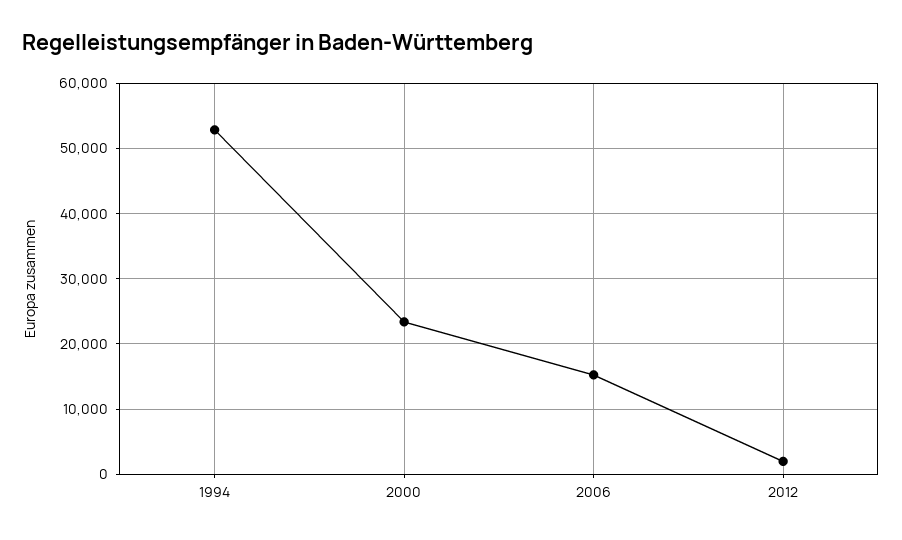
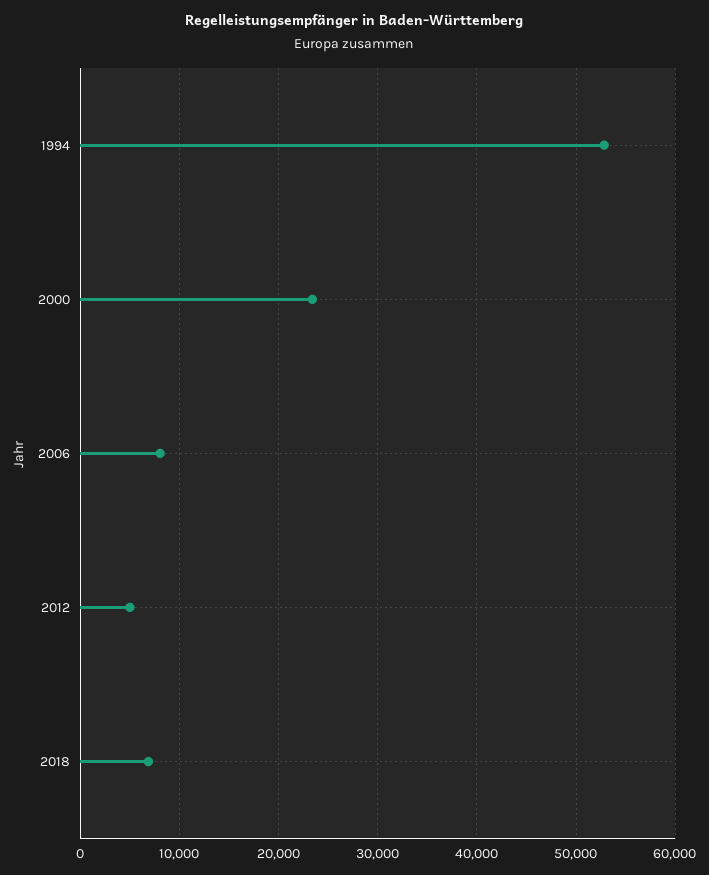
2006: 15000 -> 8000
2012: 2000 -> 5000
2018: none -> 7000

